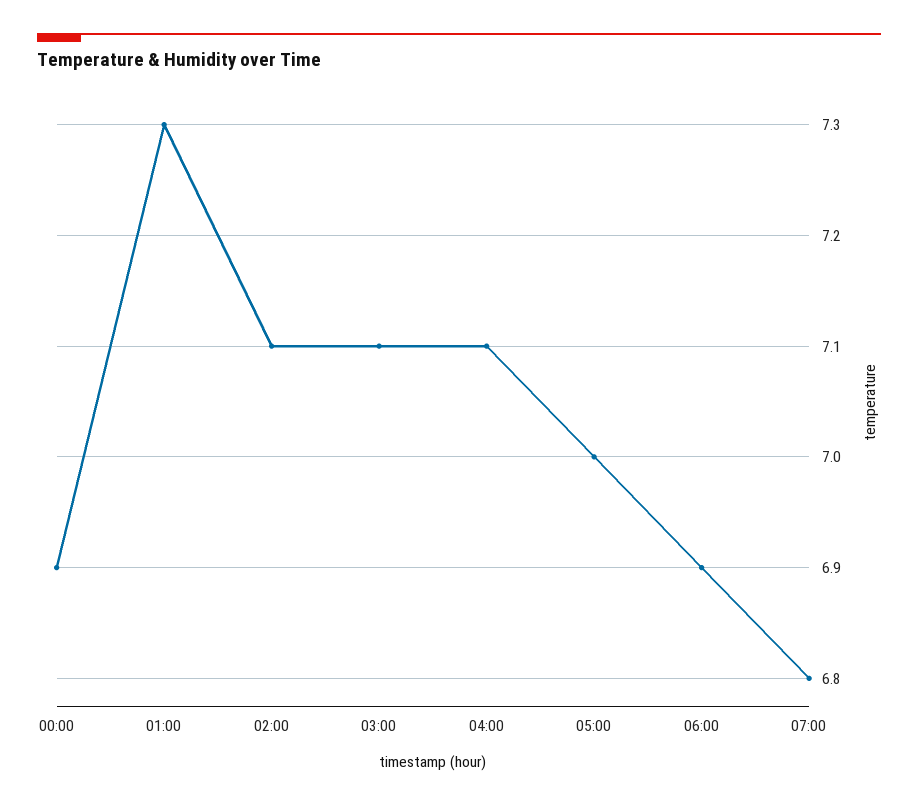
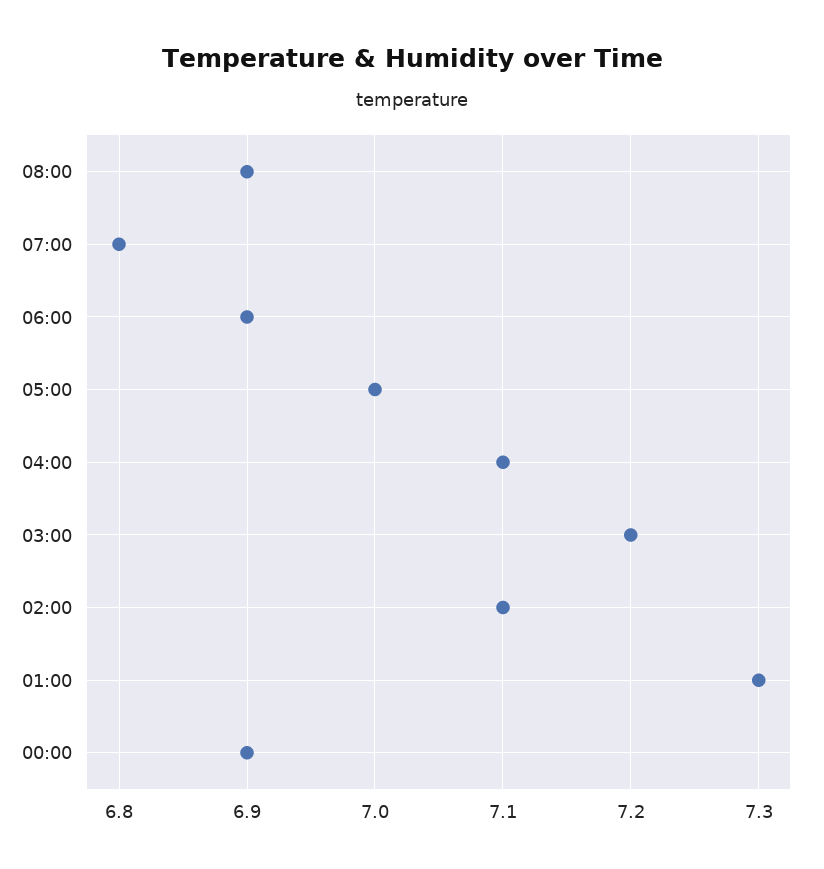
03:00: 7.1 -> 7.2
08:00: none -> 6.9

